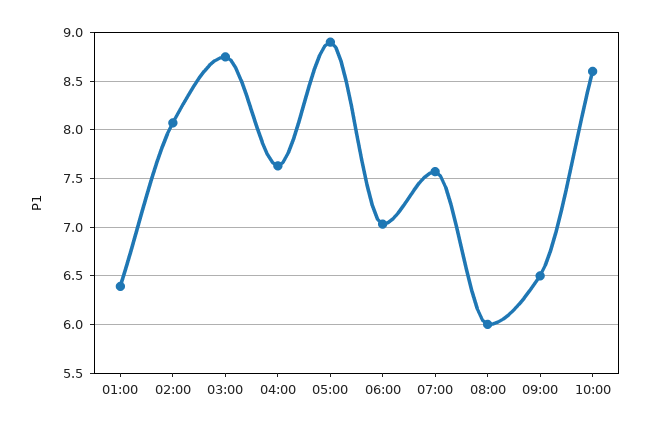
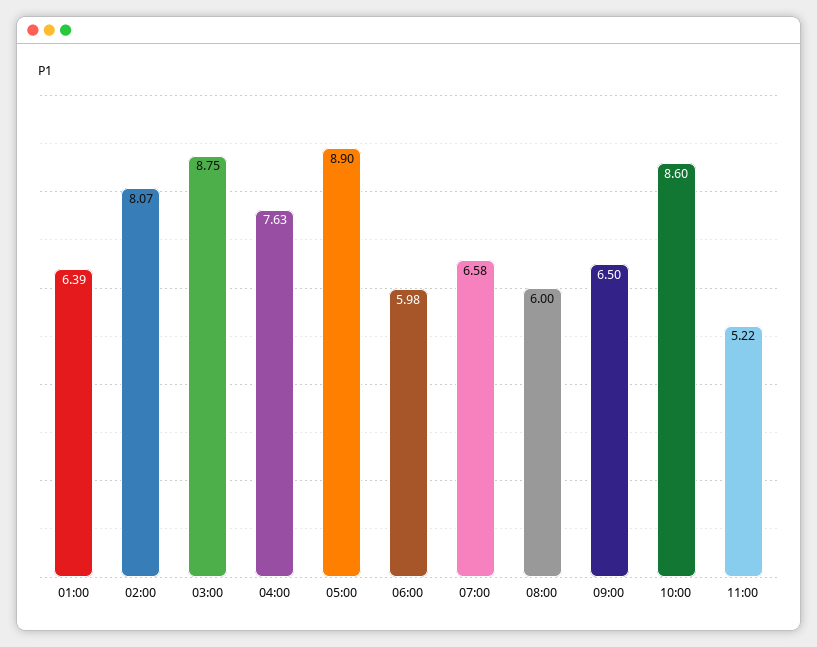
06:00: 7 -> 5.98
07:00: 7.6 -> 6.58
11:00: none -> 5.22

